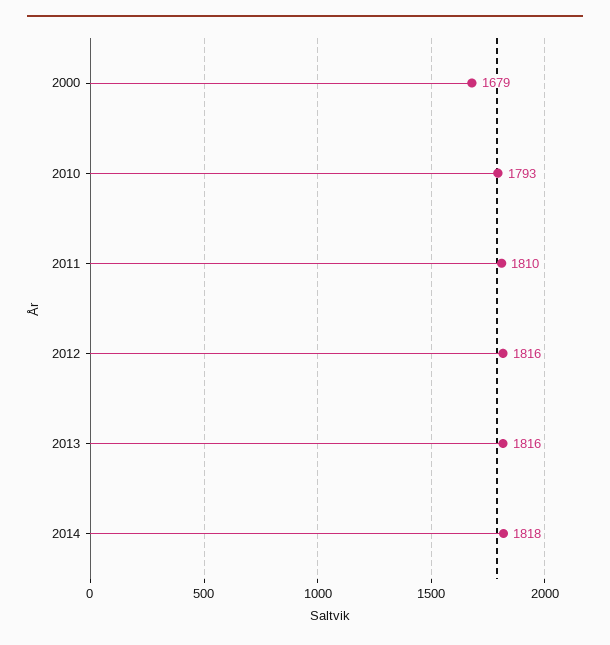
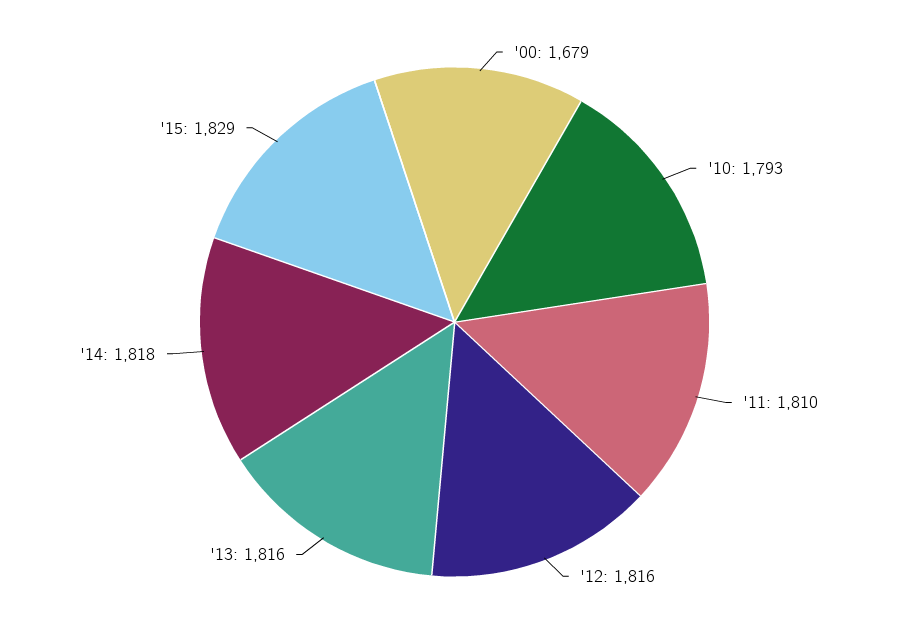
'15: none -> 1829

